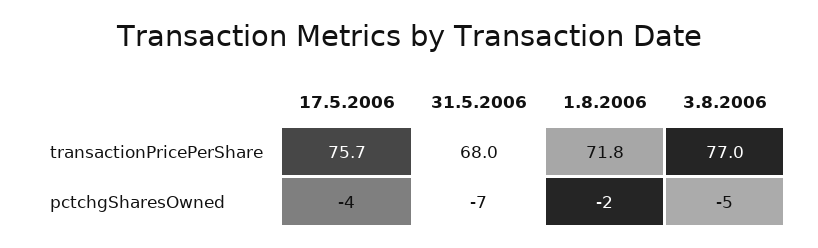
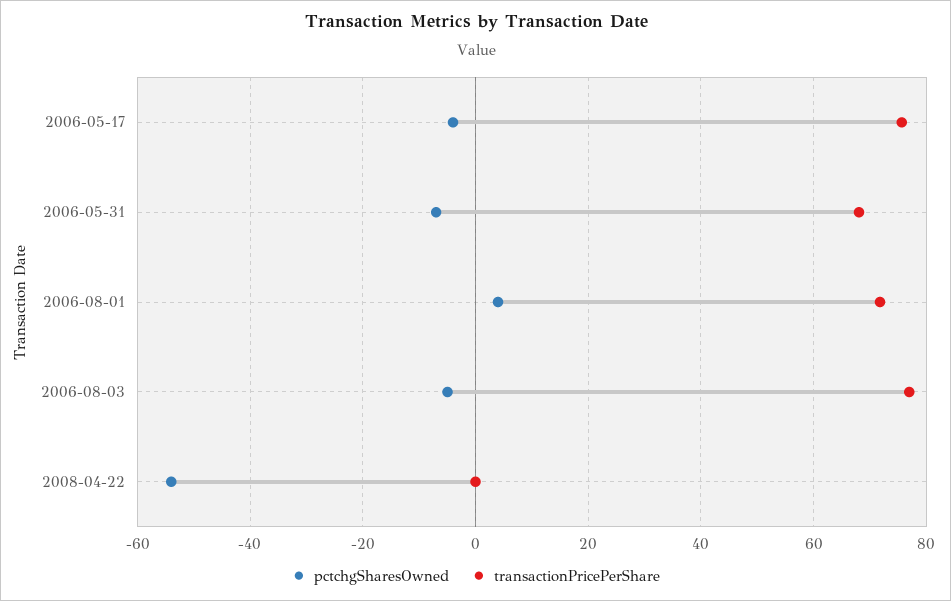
pctchgSharesOwned, 1.8.2006: -2 -> 4
pctchgSharesOwned, 2008-04-22: none -> -54
transactionPricePerShare, 2008-04-22: none -> 0

